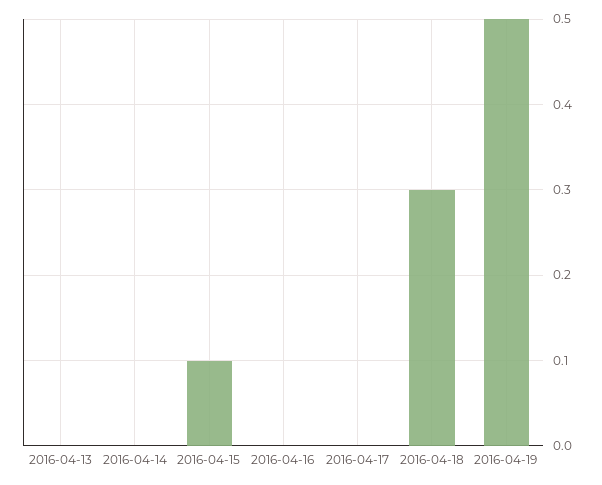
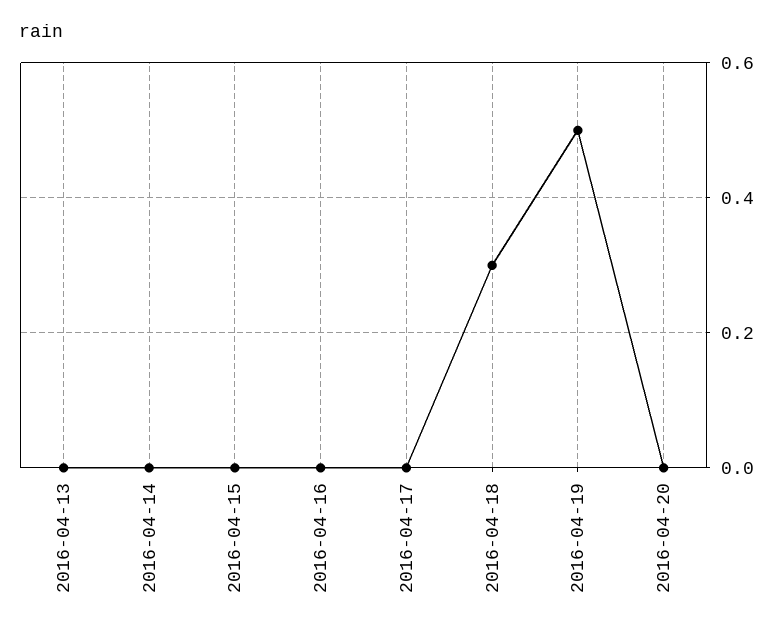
2016-04-15: 0.1 -> 0
2016-04-20: none -> 0

